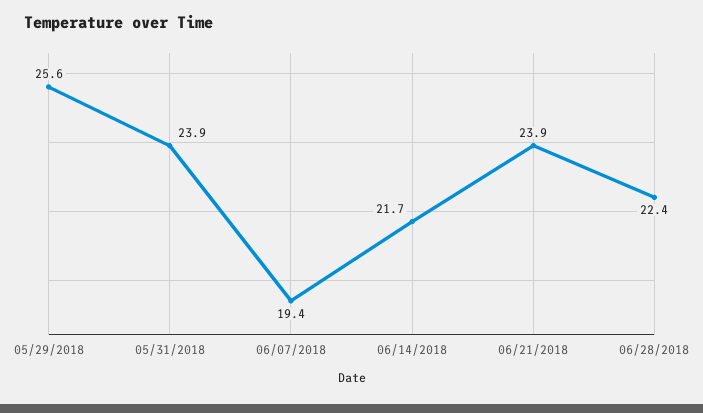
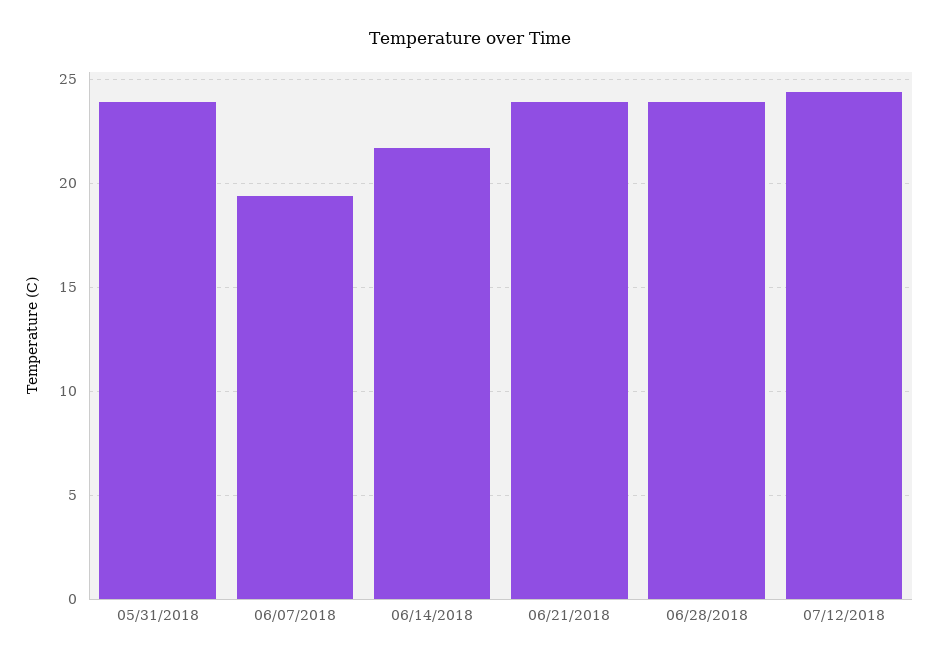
05/29/2018: 25.6 -> none
06/28/2018: 22.4 -> 24
07/12/2018: none -> 24.5

